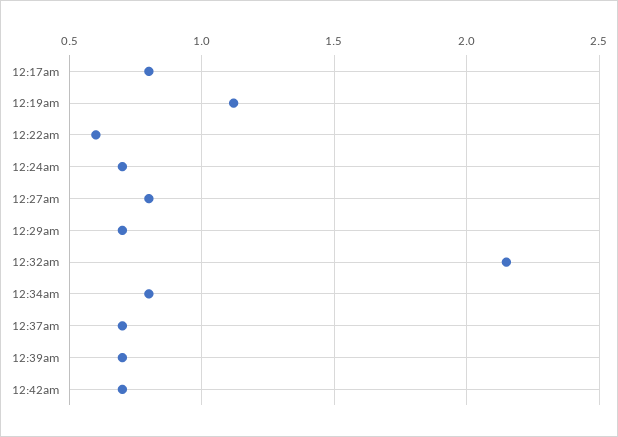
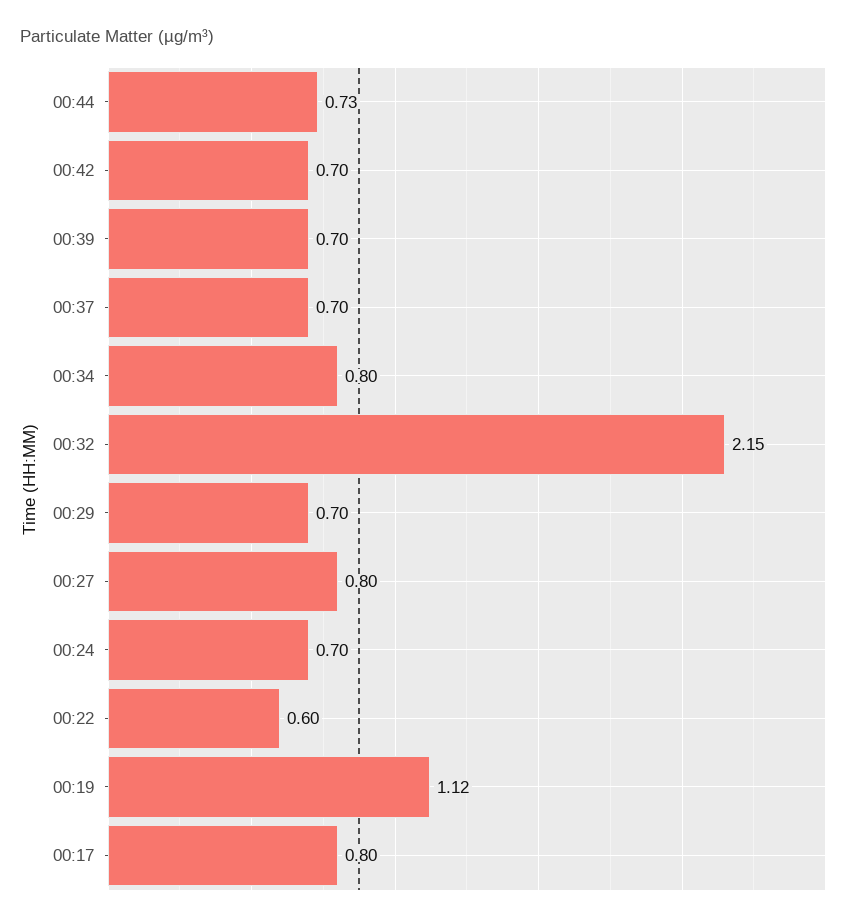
00:44: none -> 0.73

